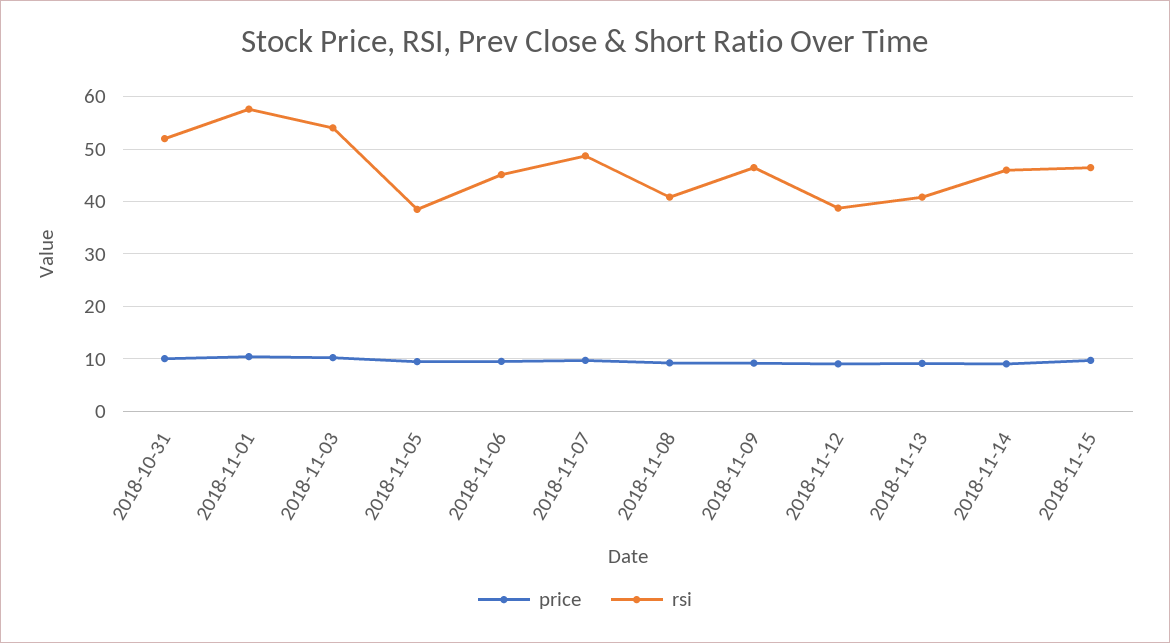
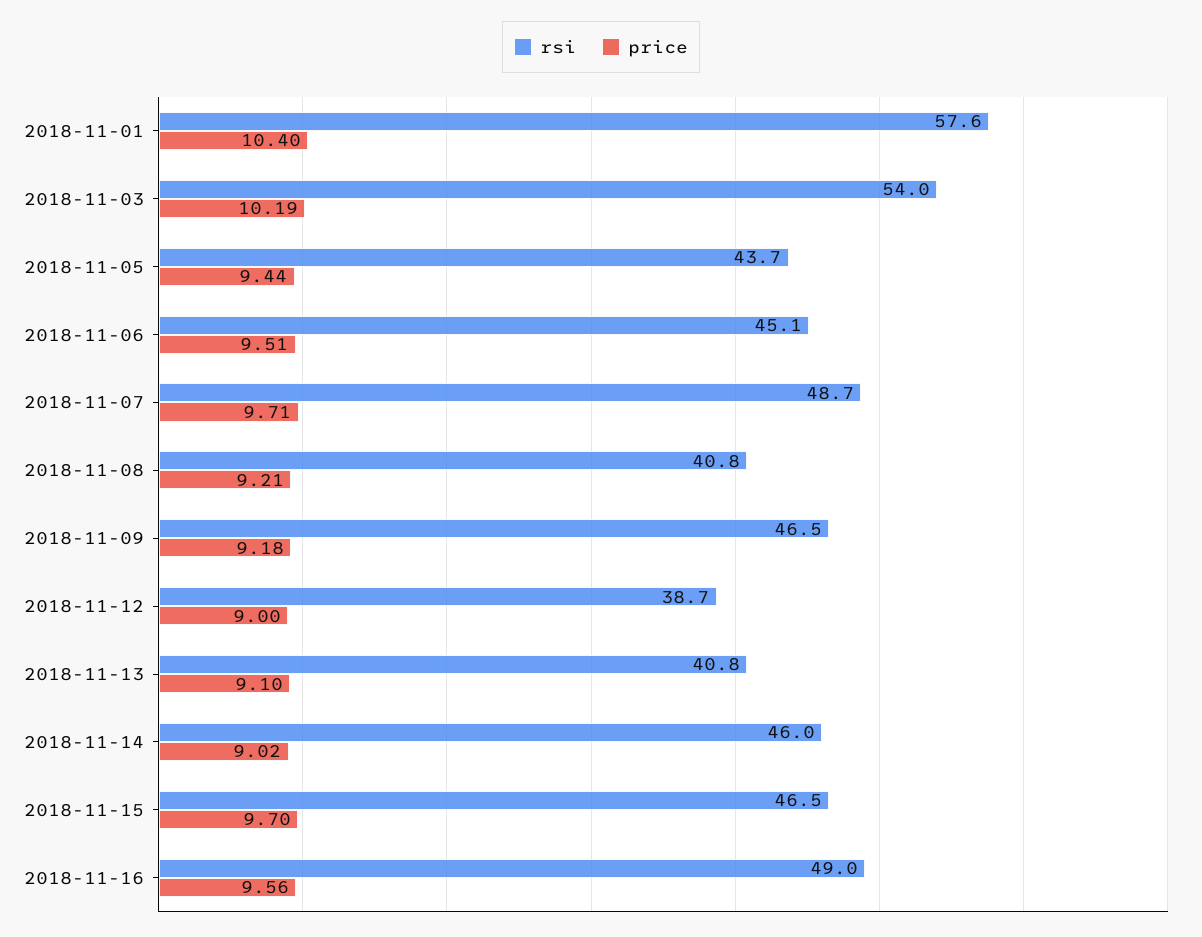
price, 2018-10-31: 10 -> none
rsi, 2018-10-31: 52 -> none
rsi, 2018-11-05: 38 -> 43.7
rsi, 2018-11-16: none -> 49
price, 2018-11-16: none -> 9.56

